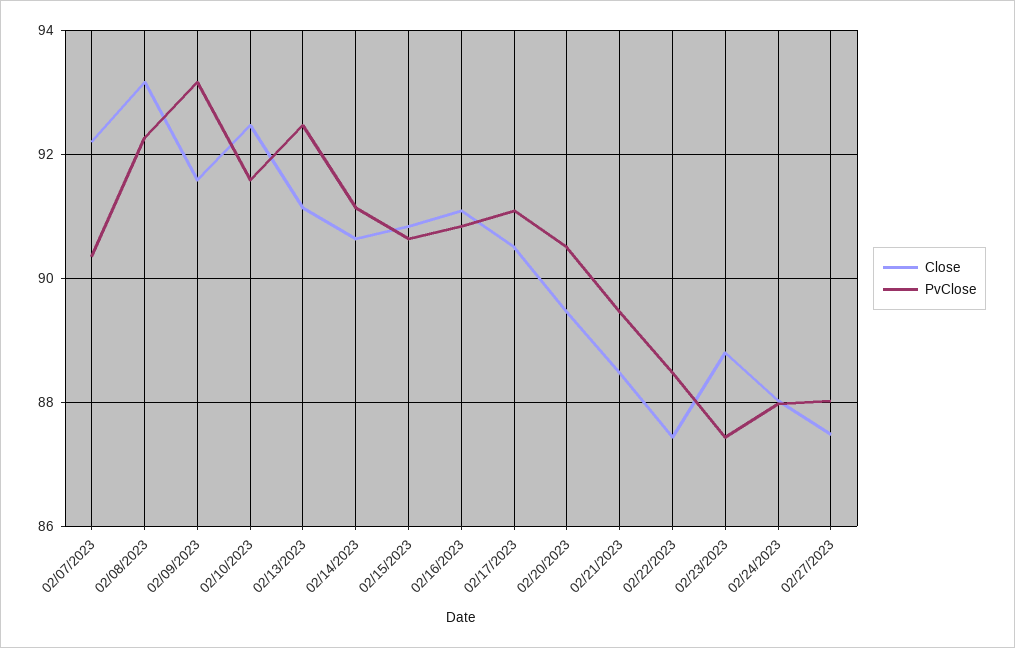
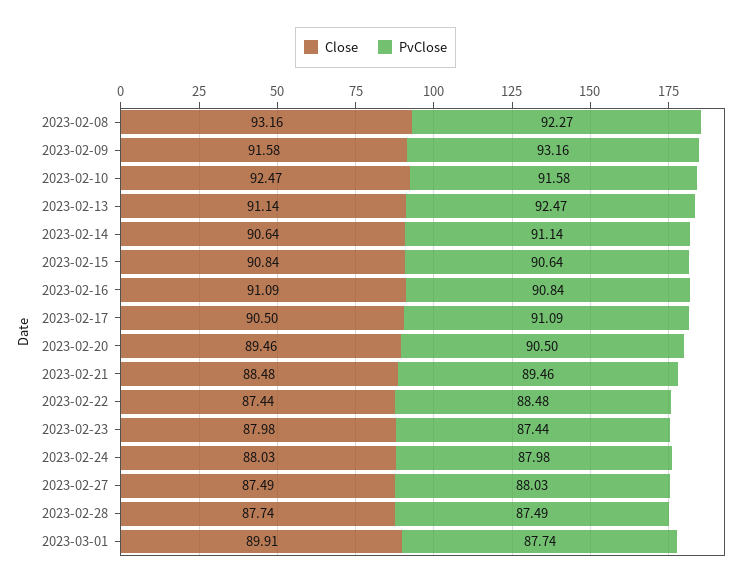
Close, 02/07/2023: 92.2 -> none
PvClose, 02/07/2023: 90.4 -> none
Close, 02/23/2023: 88.8 -> 87.98
Close, 2023-02-28: none -> 87.74
PvClose, 2023-02-28: none -> 87.49
Close, 2023-03-01: none -> 89.91
PvClose, 2023-03-01: none -> 87.74

